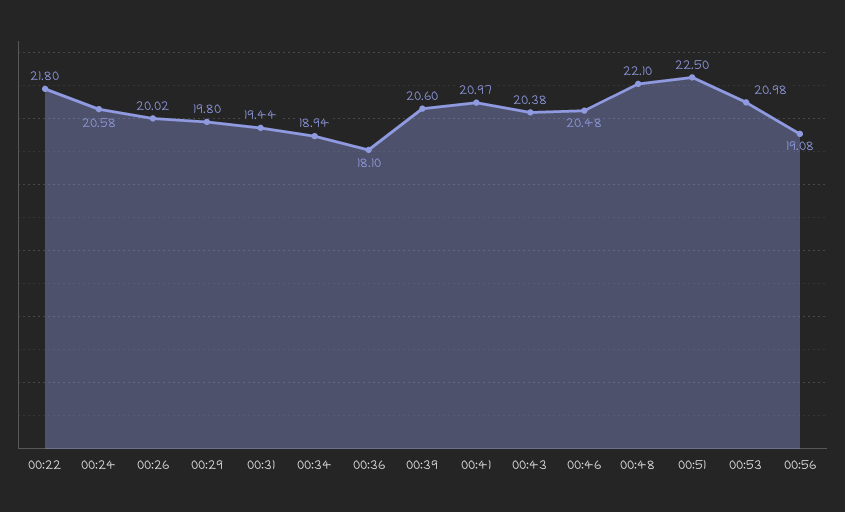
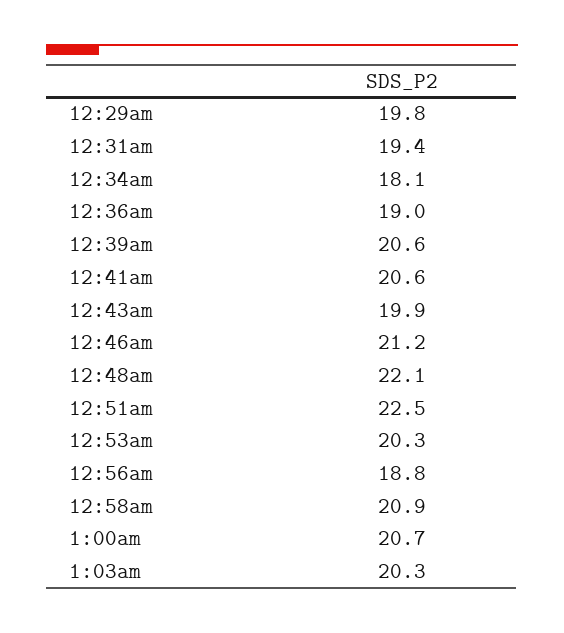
00:22: 21.8 -> none
00:24: 20.58 -> none
00:26: 20.02 -> none
00:34: 18.94 -> 18.1
00:36: 18.1 -> 19
00:41: 20.97 -> 20.6
00:43: 20.38 -> 19.9
00:46: 20.48 -> 21.2
00:53: 20.98 -> 20.3
00:56: 19.08 -> 18.8
12:58am: none -> 20.9
1:00am: none -> 20.7
1:03am: none -> 20.3

